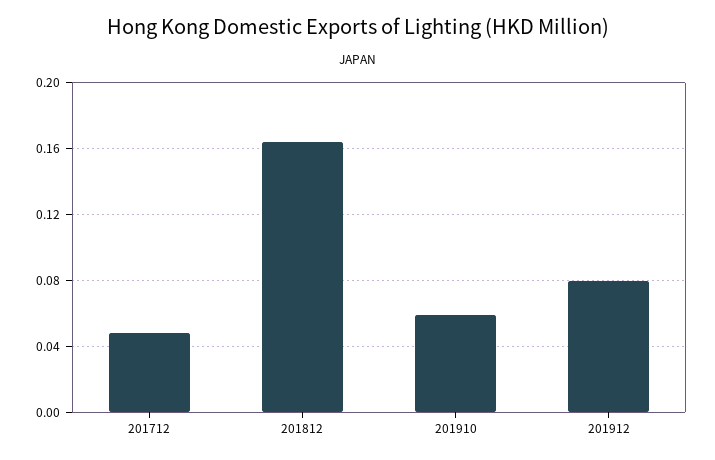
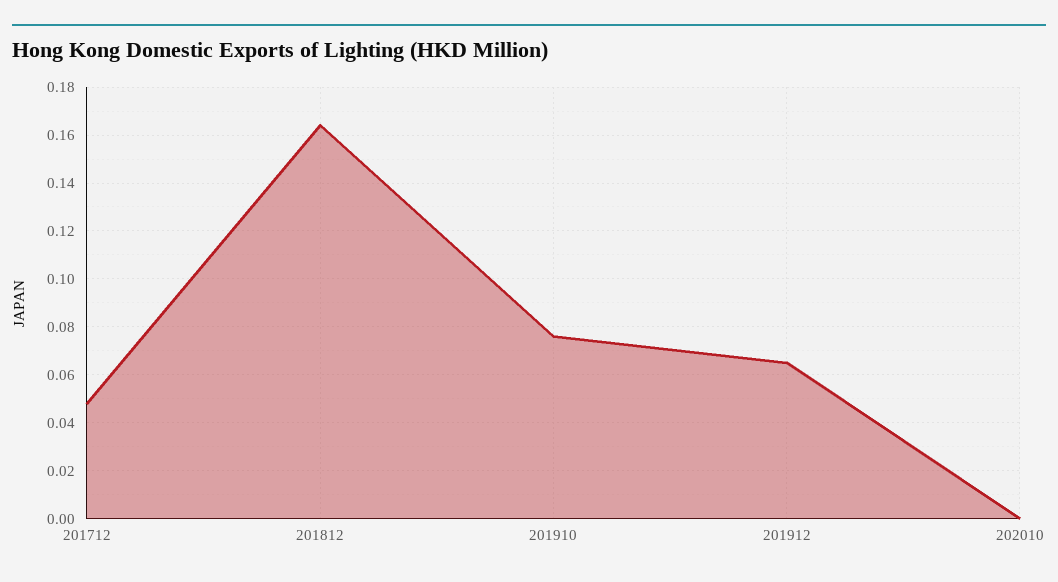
201910: 0.06 -> 0.075
201912: 0.08 -> 0.065
202010: none -> 0

